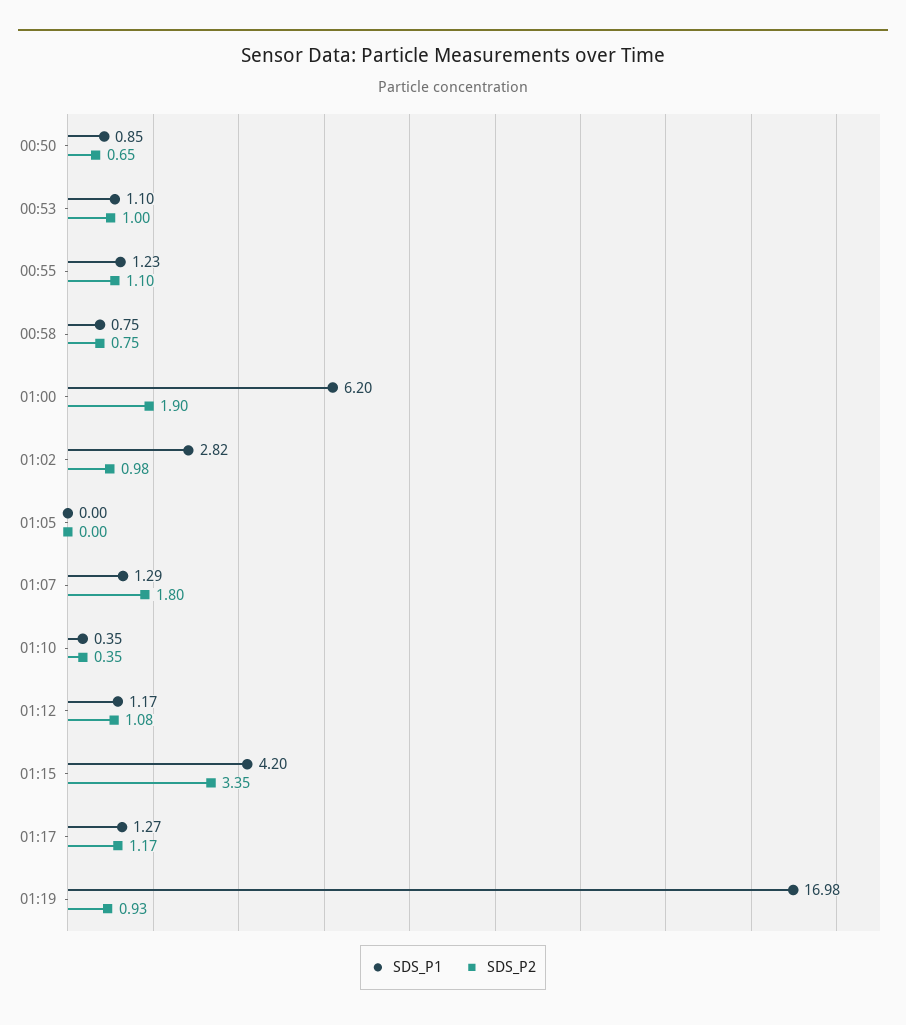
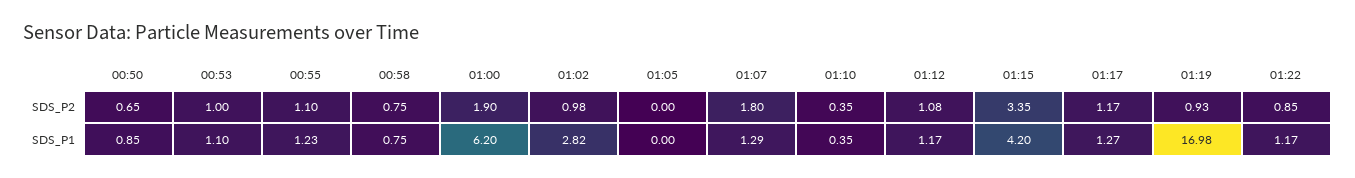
SDS_P2, 01:22: none -> 0.85
SDS_P1, 01:22: none -> 1.17

